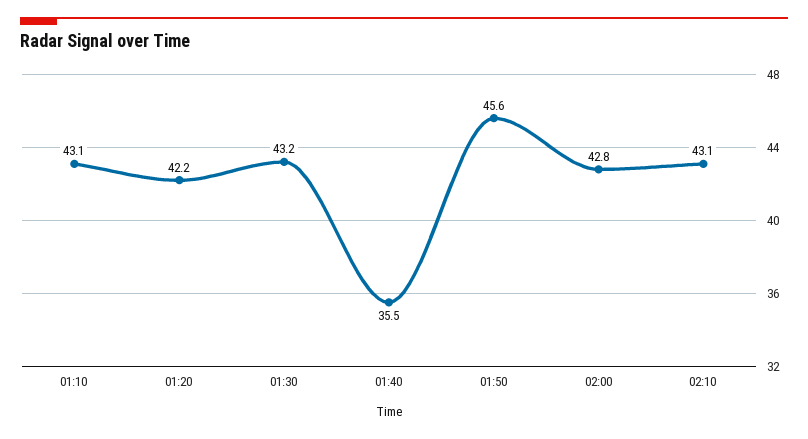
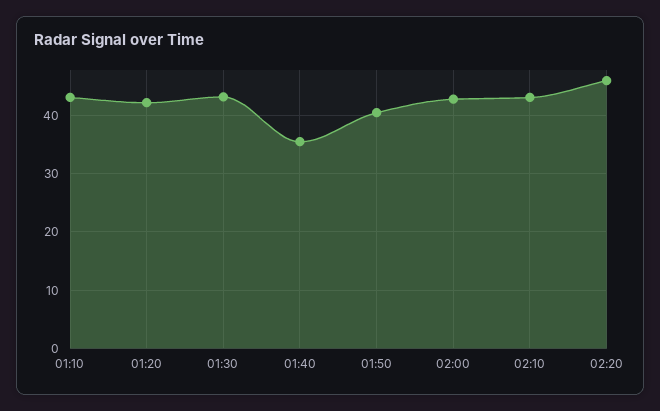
01:50: 45.6 -> 40
02:20: none -> 46

